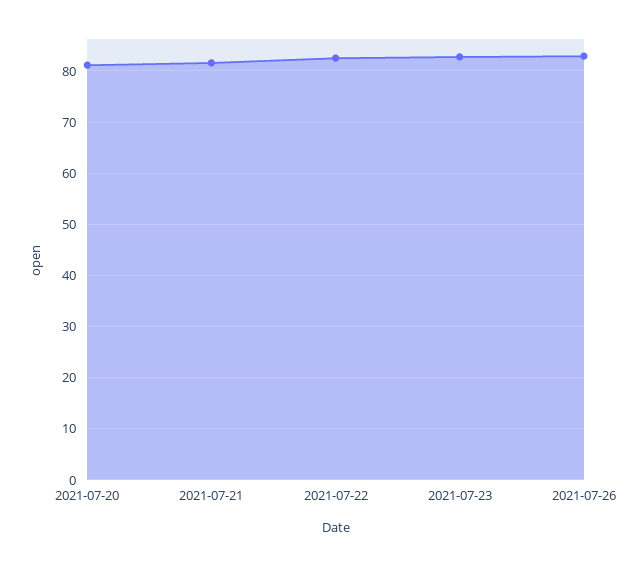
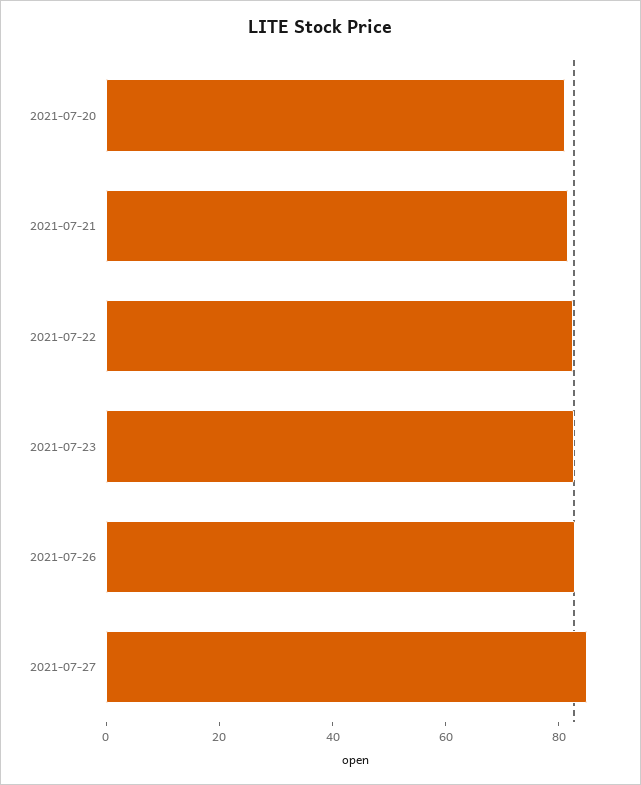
2021-07-27: none -> 85

